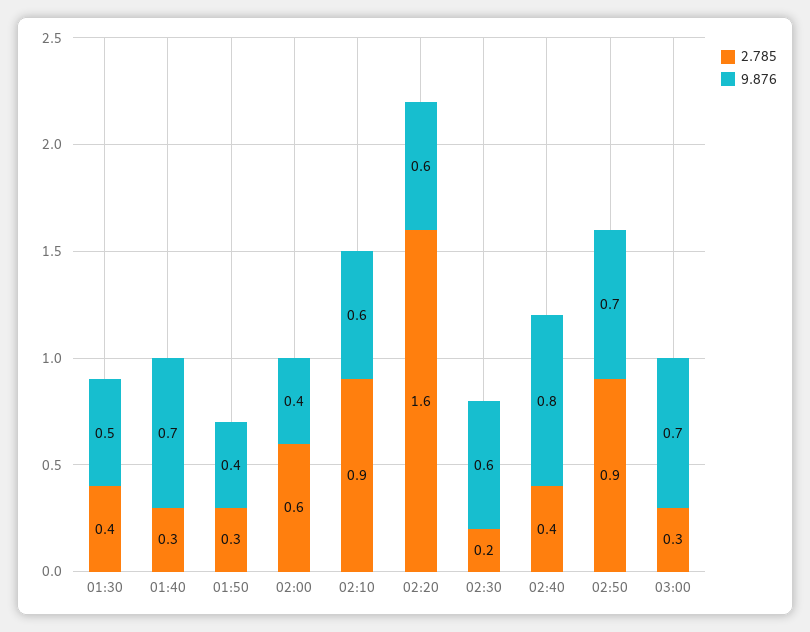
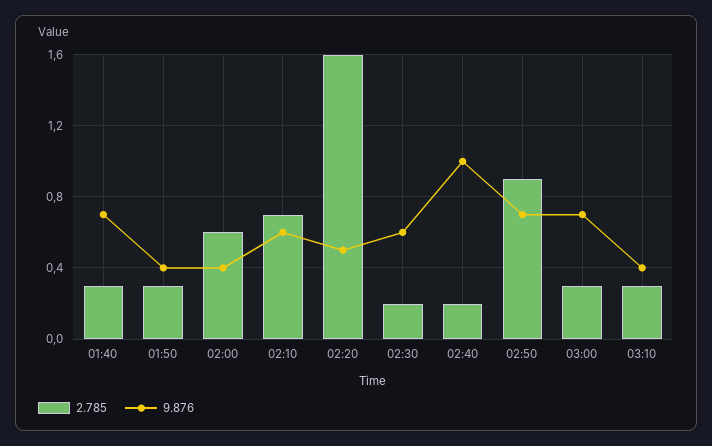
2.785, 01:30: 0.4 -> none
9.876, 01:30: 0.5 -> none
2.785, 02:10: 0.9 -> 0.7
9.876, 02:20: 0.6 -> 0.5
2.785, 02:40: 0.4 -> 0.2
9.876, 02:40: 0.8 -> 1
2.785, 03:10: none -> 0.3
9.876, 03:10: none -> 0.4

